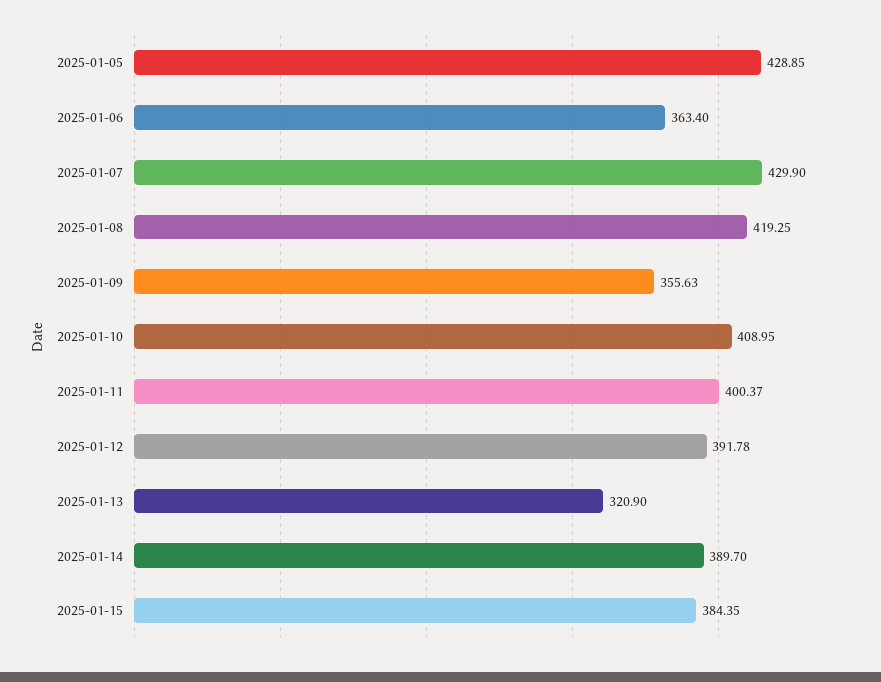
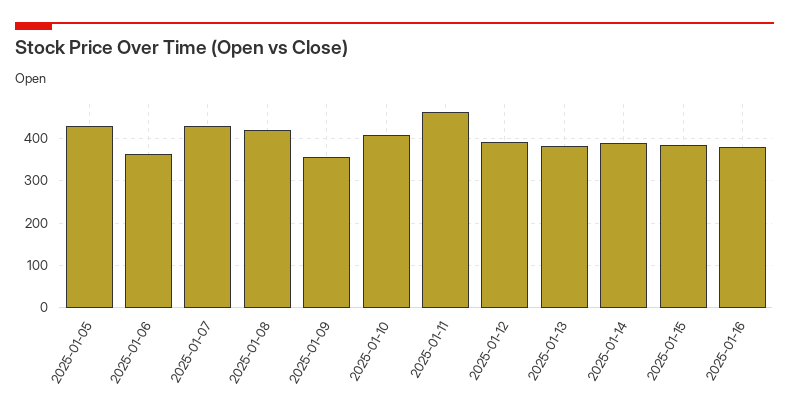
2025-01-11: 400.37 -> 460
2025-01-13: 320.9 -> 380
2025-01-16: none -> 380

